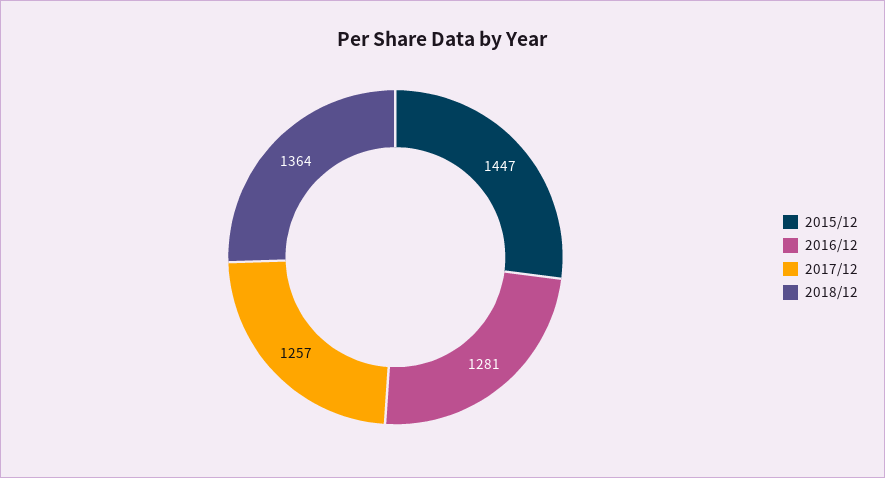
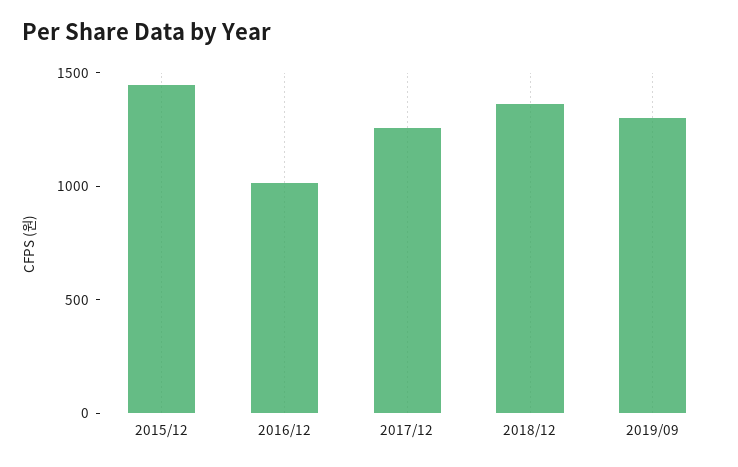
2016/12: 1281 -> 1000
2019/09: none -> 1300

